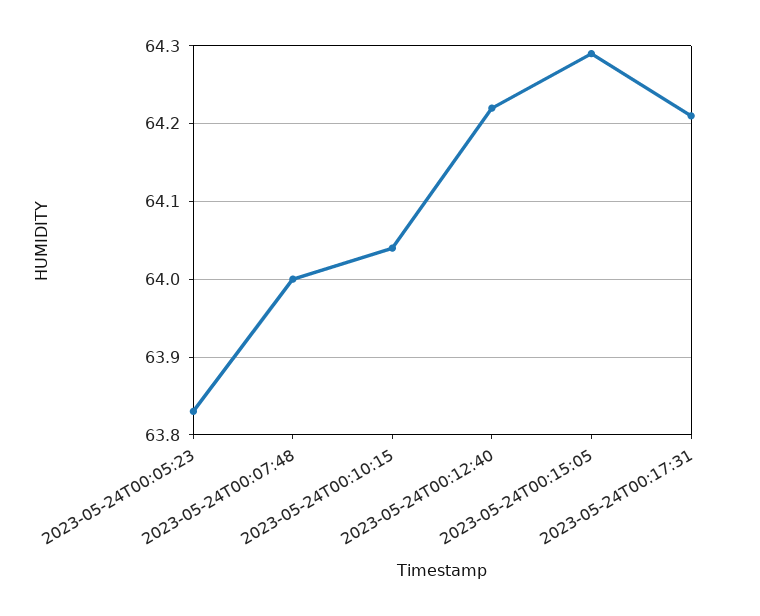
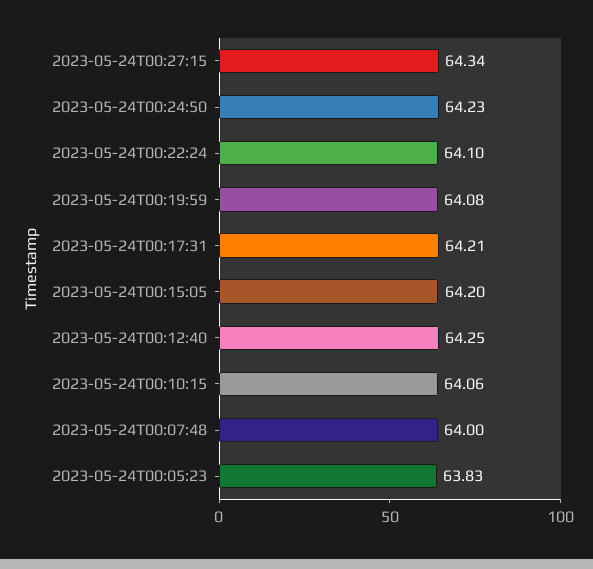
2023-05-24T00:10:15: 64.04 -> 64.06
2023-05-24T00:12:40: 64.22 -> 64.25
2023-05-24T00:15:05: 64.29 -> 64.2
2023-05-24T00:27:15: none -> 64.34
2023-05-24T00:24:50: none -> 64.23
2023-05-24T00:22:24: none -> 64.1
2023-05-24T00:19:59: none -> 64.08

